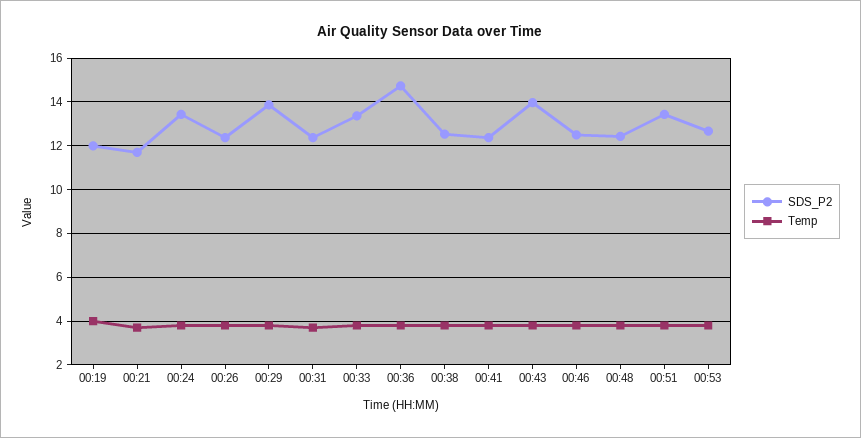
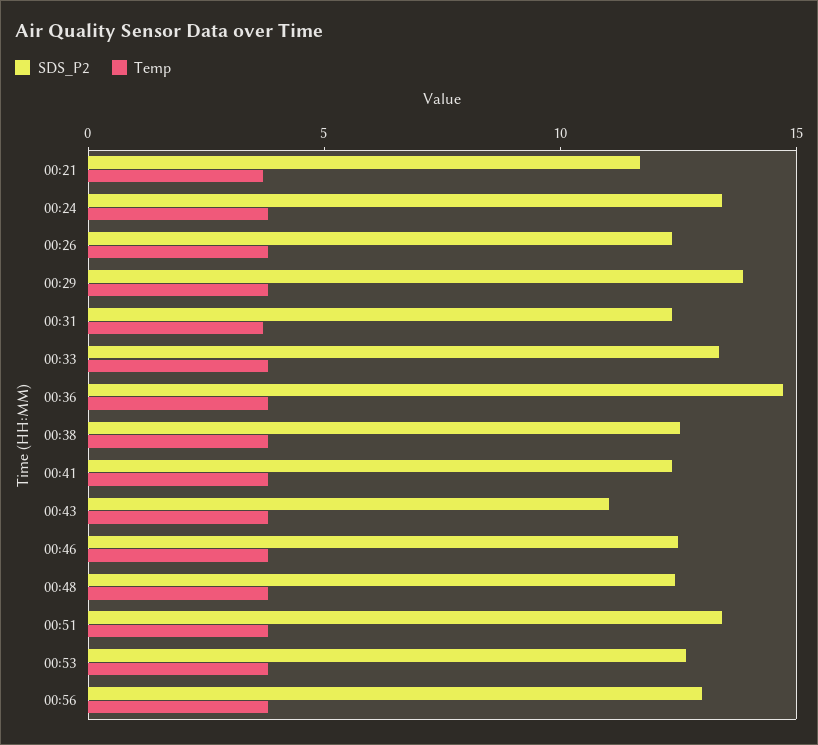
SDS_P2, 00:19: 12 -> none
Temp, 00:19: 4 -> none
SDS_P2, 00:43: 14 -> 11
SDS_P2, 00:56: none -> 13
Temp, 00:56: none -> 4

